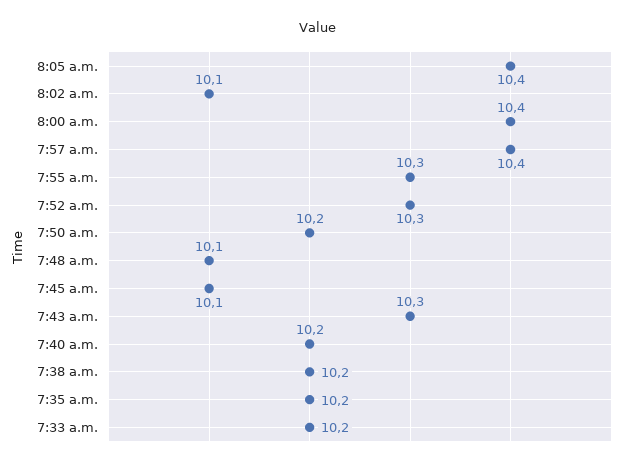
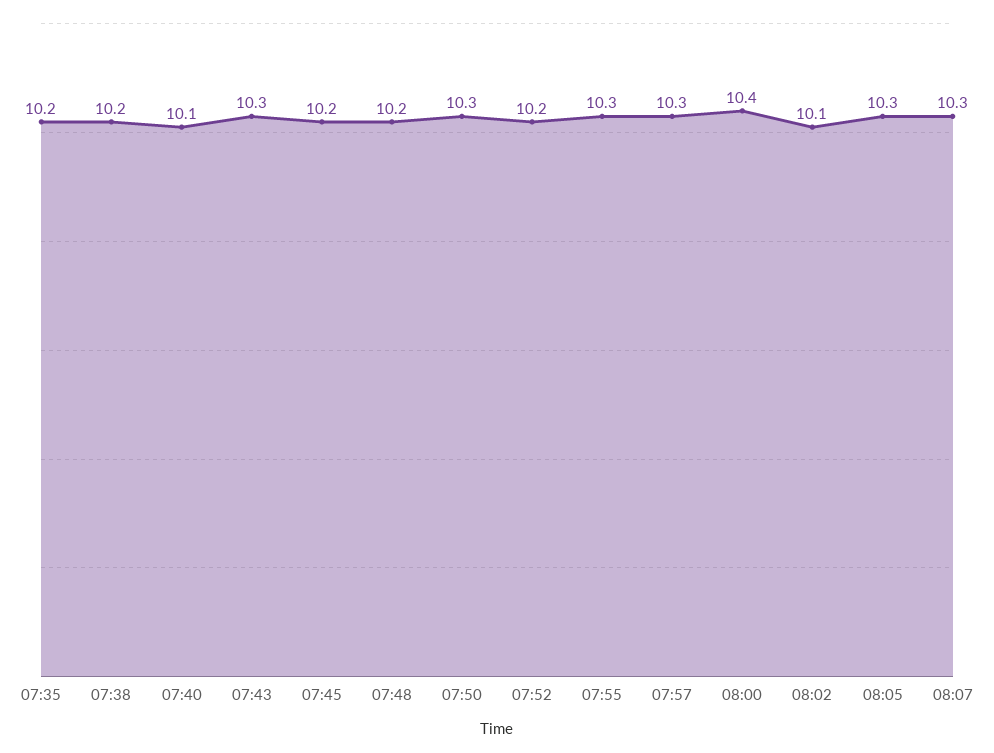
8:05 a.m.: 10.4 -> 10.3
7:57 a.m.: 10.4 -> 10.3
7:52 a.m.: 10.3 -> 10.2
7:50 a.m.: 10.2 -> 10.3
7:48 a.m.: 10.1 -> 10.2
7:45 a.m.: 10.1 -> 10.2
7:40 a.m.: 10.2 -> 10.1
7:33 a.m.: 10.2 -> none
08:07: none -> 10.3

